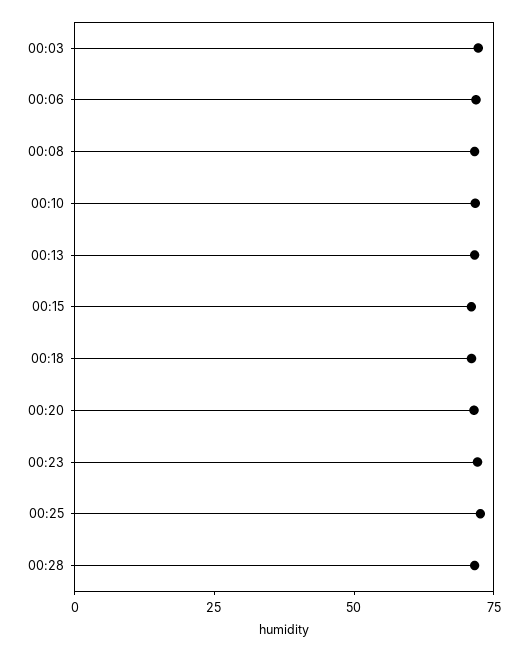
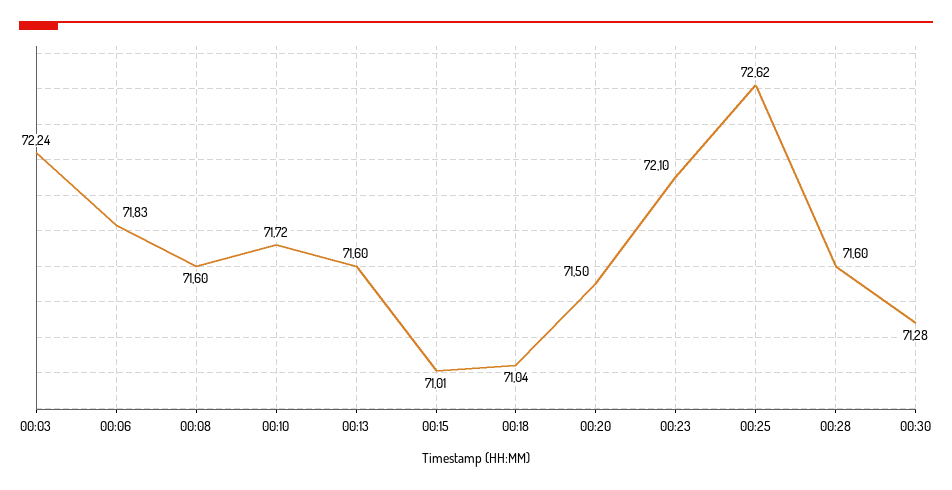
00:30: none -> 71.28

